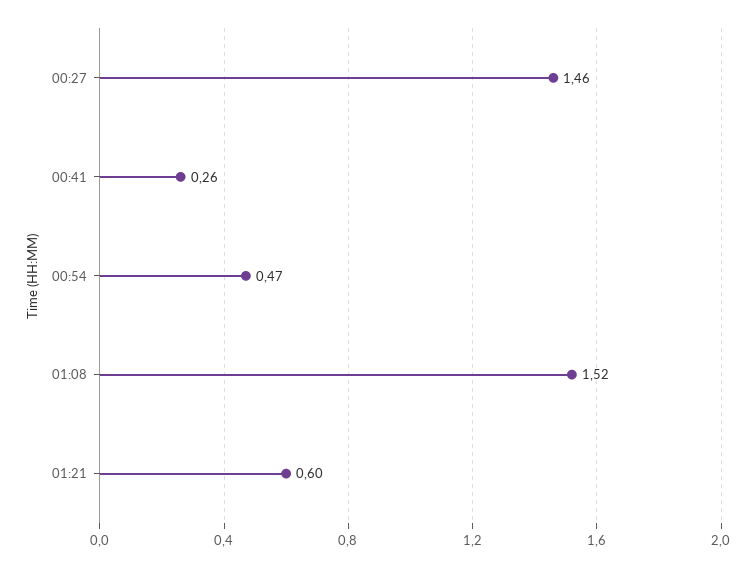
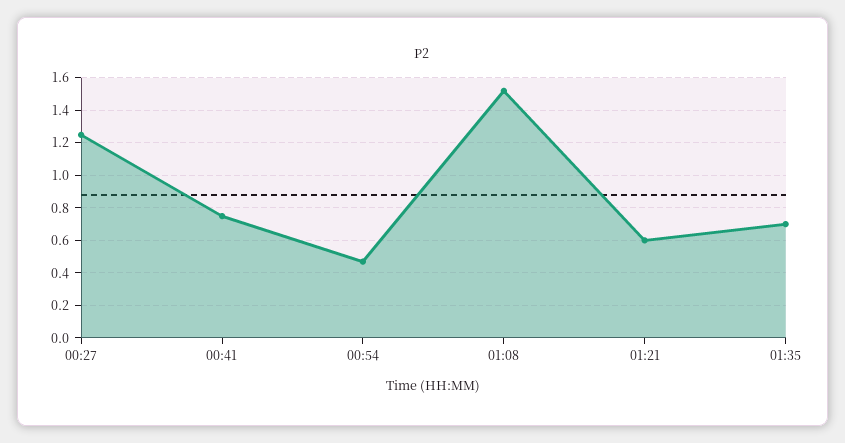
00:27: 1.46 -> 1.25
00:41: 0.26 -> 0.75
01:35: none -> 0.7

